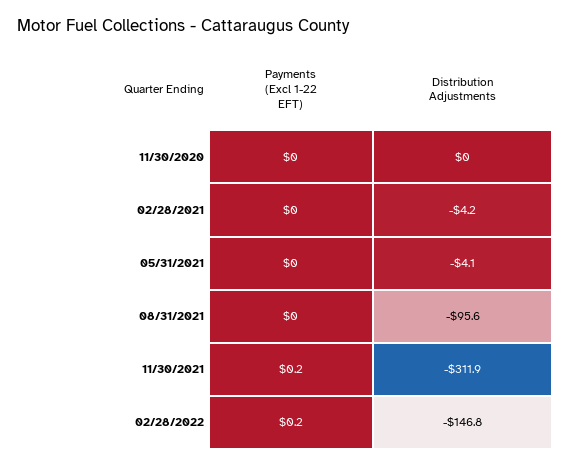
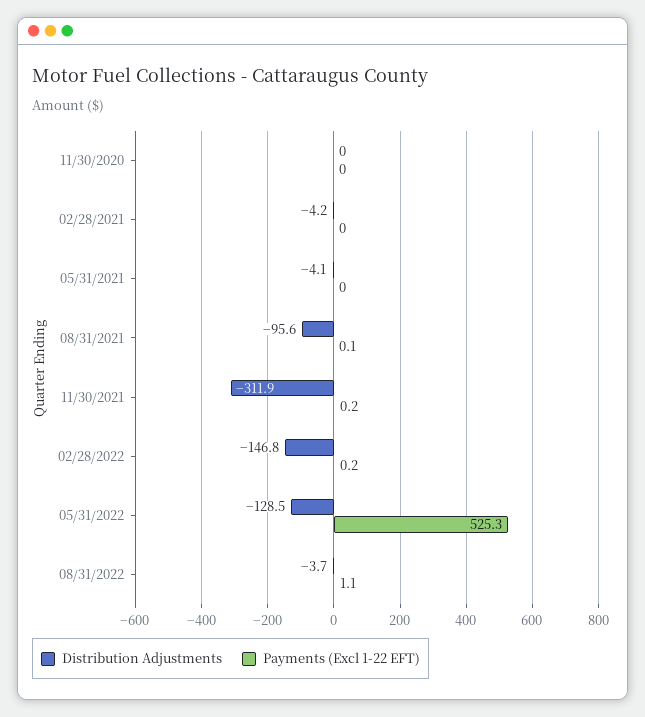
Payments (Excl 1-22 EFT), 08/31/2021: 0 -> 0.1
Distribution Adjustments, 05/31/2022: none -> -128.5
Payments (Excl 1-22 EFT), 05/31/2022: none -> 525.3
Distribution Adjustments, 08/31/2022: none -> -3.7
Payments (Excl 1-22 EFT), 08/31/2022: none -> 1.1

